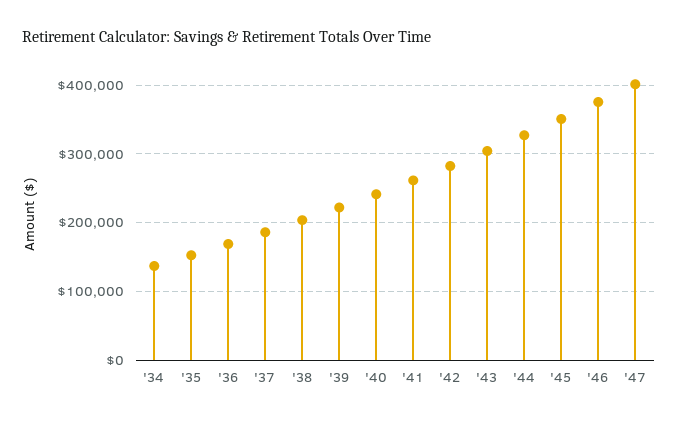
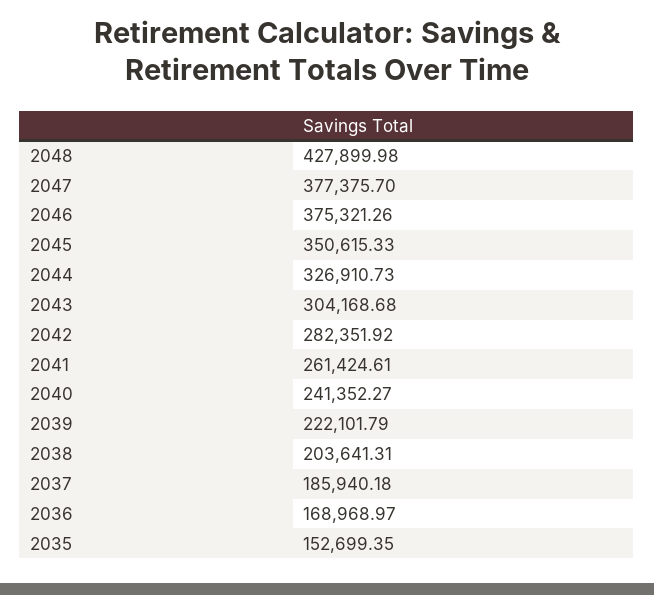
'34: 140000 -> none
'47: 400000 -> 377375.7
2048: none -> 427899.98

